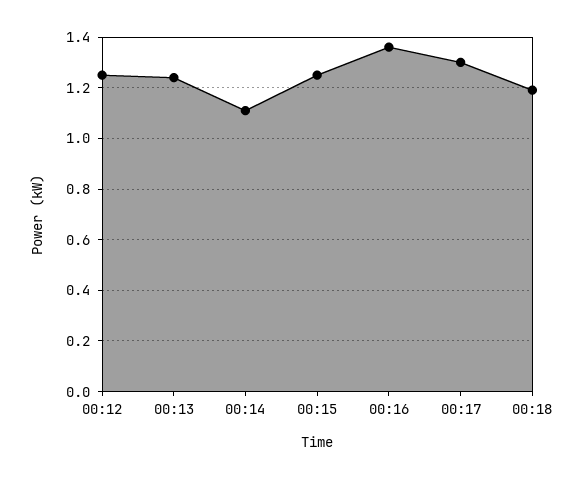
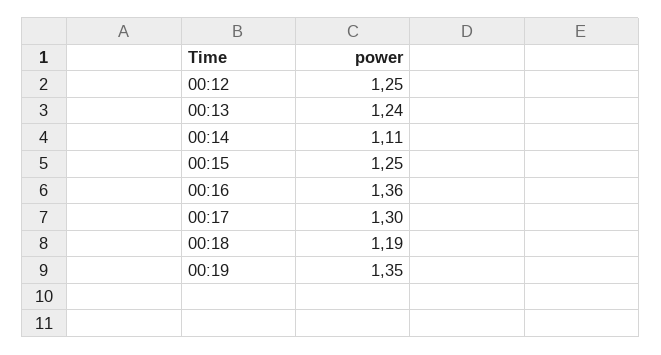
00:19: none -> 1.35

